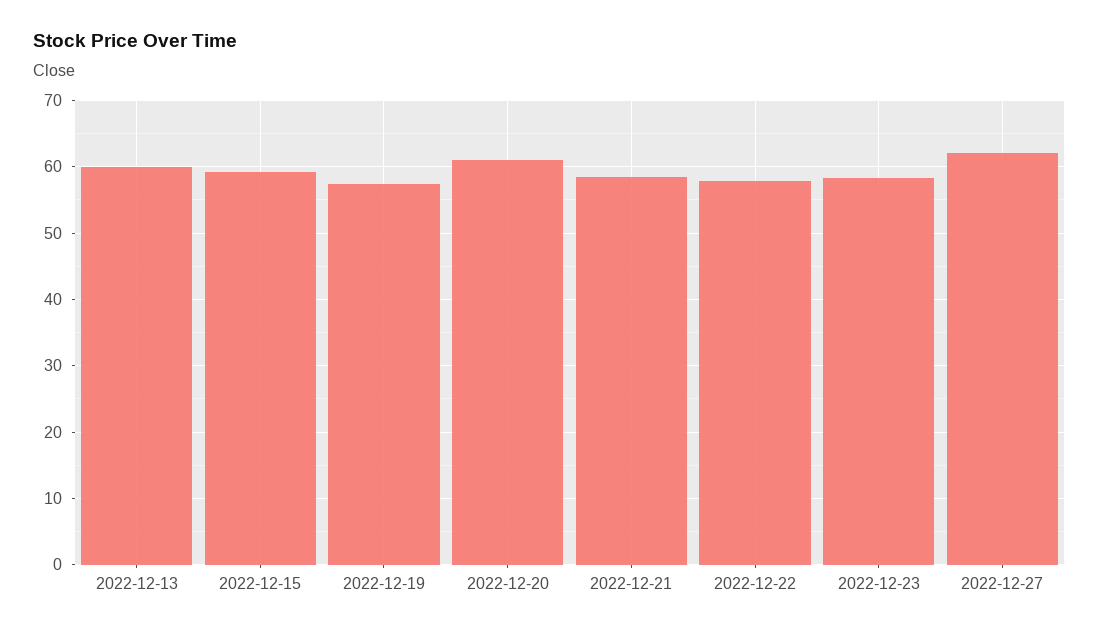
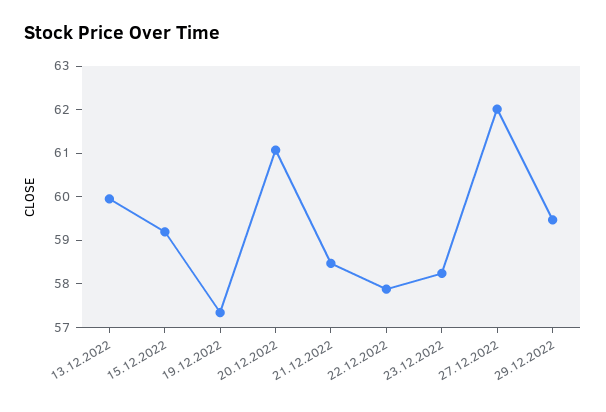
29.12.2022: none -> 59.4

